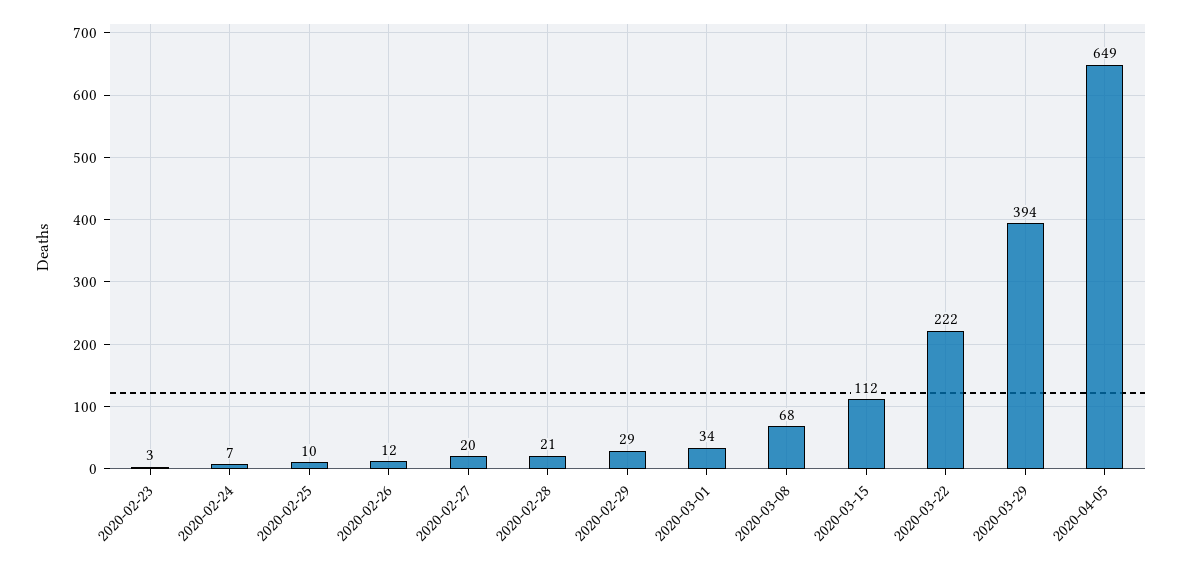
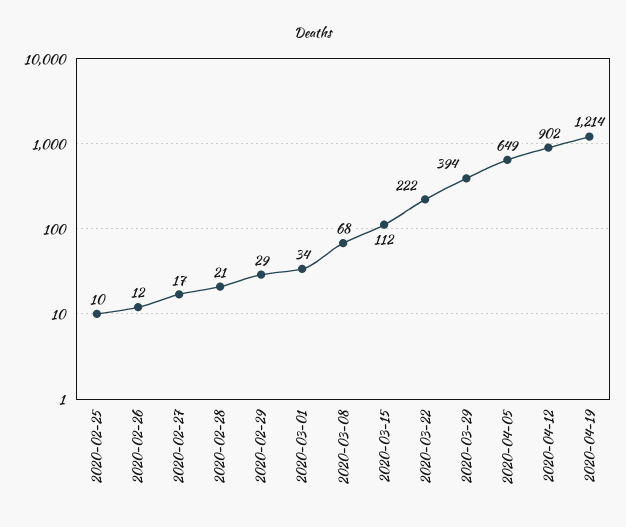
2020-02-23: 3 -> none
2020-02-24: 7 -> none
2020-02-27: 20 -> 17
2020-04-12: none -> 902
2020-04-19: none -> 1214

